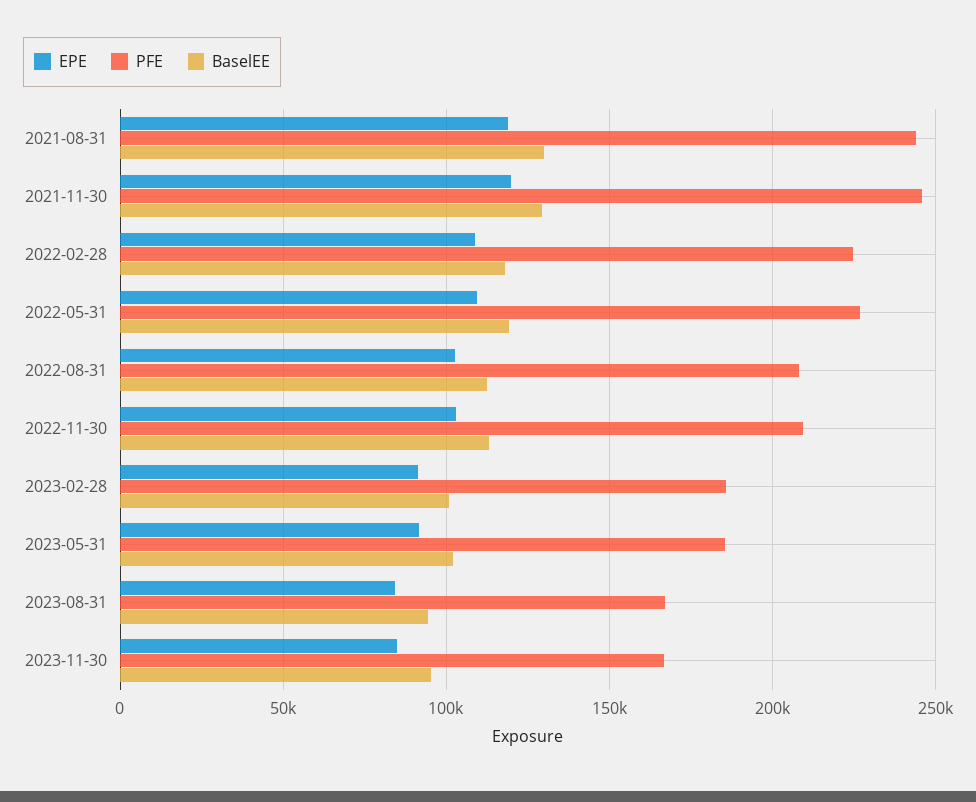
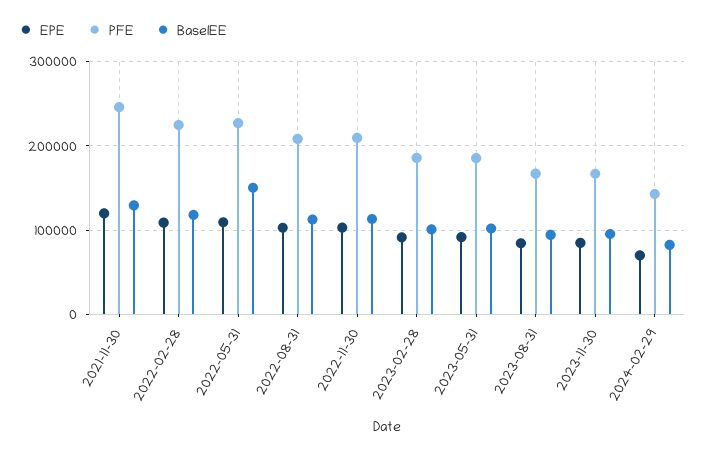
EPE, 2021-08-31: 120000 -> none
PFE, 2021-08-31: 245000 -> none
BaselEE, 2021-08-31: 130000 -> none
BaselEE, 2022-05-31: 120000 -> 150000
EPE, 2024-02-29: none -> 70000
PFE, 2024-02-29: none -> 140000
BaselEE, 2024-02-29: none -> 80000

